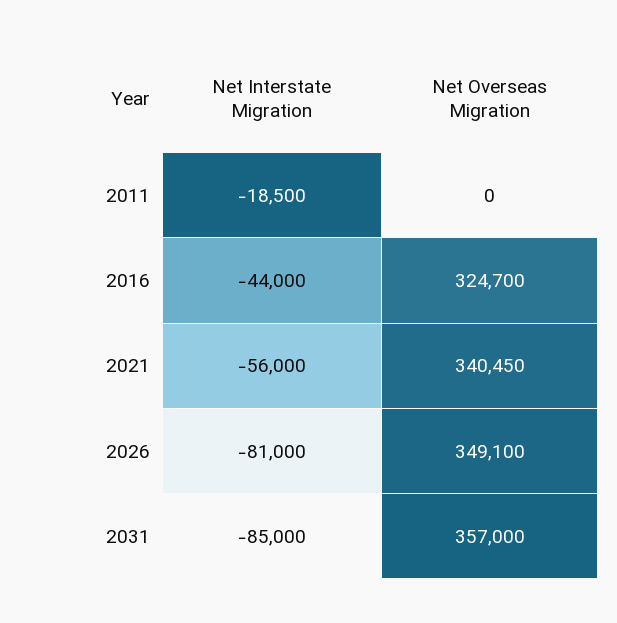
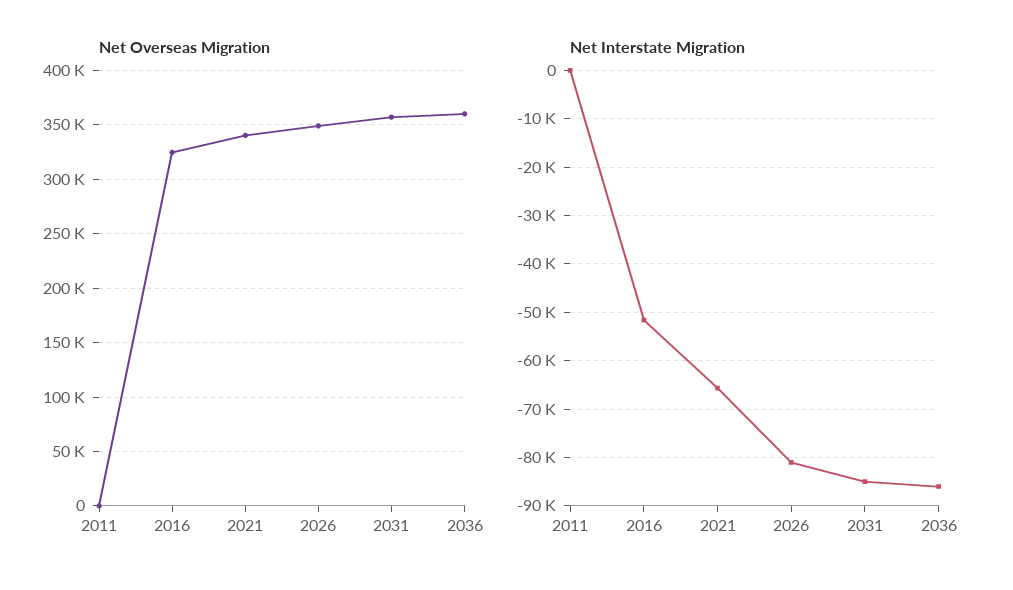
Net Interstate Migration, 2011: -18500 -> 0
Net Interstate Migration, 2016: -44000 -> -52000
Net Interstate Migration, 2021: -56000 -> -66000
Net Overseas Migration, 2036: none -> 360000
Net Interstate Migration, 2036: none -> -86000

